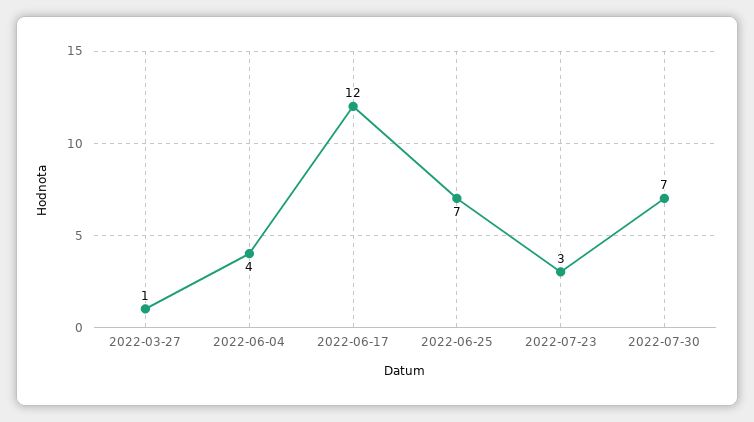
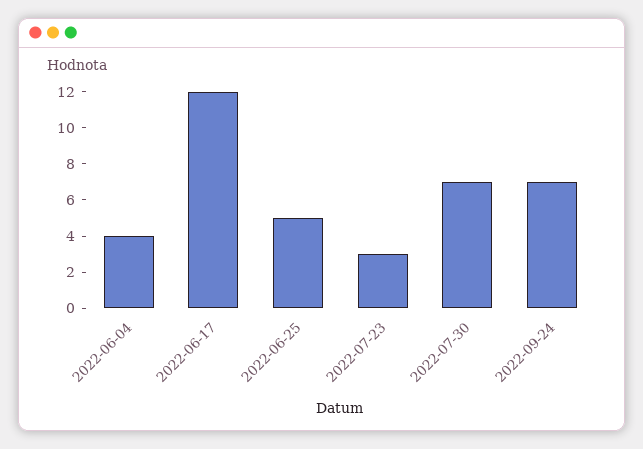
2022-03-27: 1 -> none
2022-06-25: 7 -> 5
2022-09-24: none -> 7

